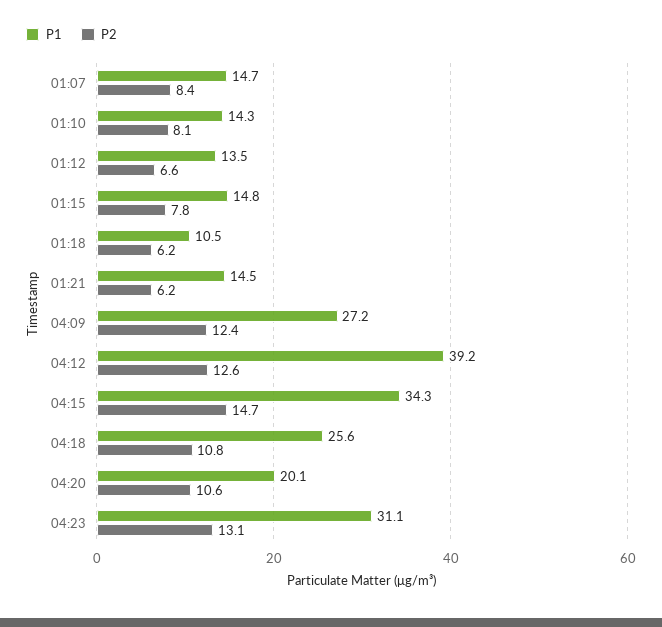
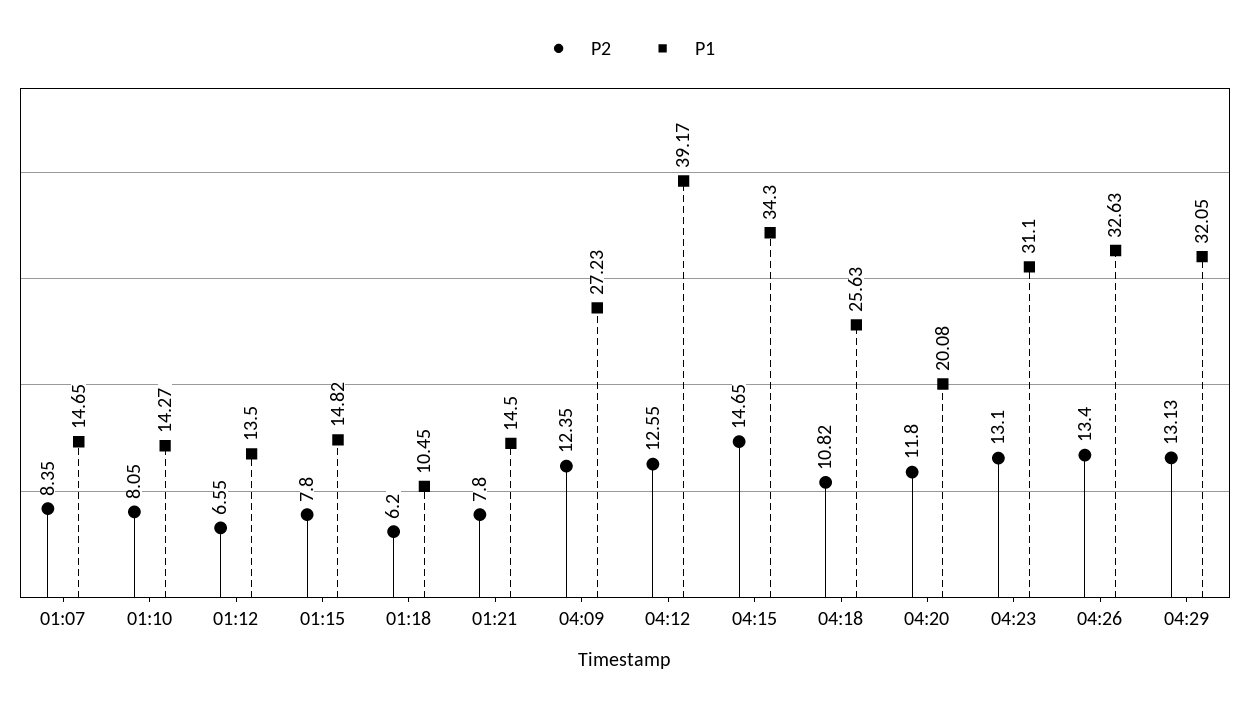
P2, 01:21: 6.2 -> 7.8
P2, 04:20: 10.6 -> 11.8
P2, 04:26: none -> 13.4
P1, 04:26: none -> 32.63
P2, 04:29: none -> 13.13
P1, 04:29: none -> 32.05

